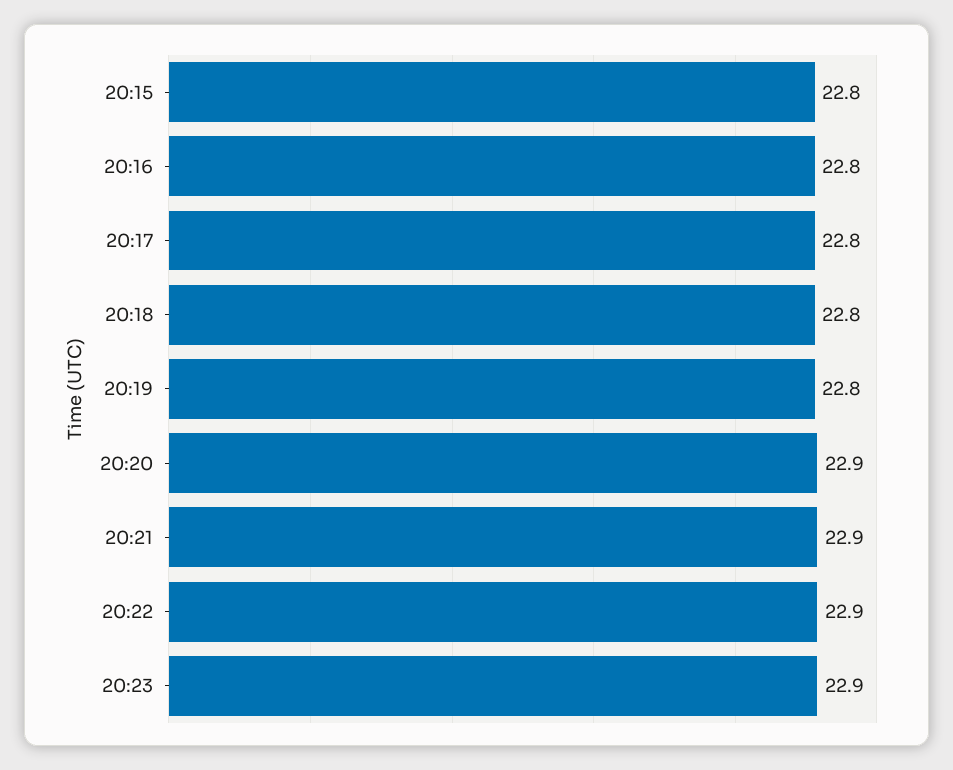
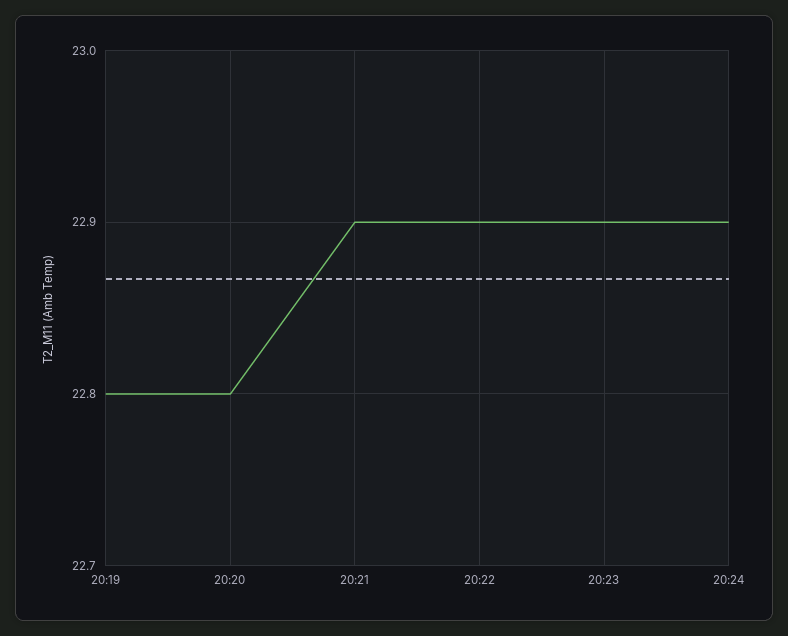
20:15: 22.8 -> none
20:16: 22.8 -> none
20:17: 22.8 -> none
20:18: 22.8 -> none
20:20: 22.9 -> 22.8
20:24: none -> 22.9

